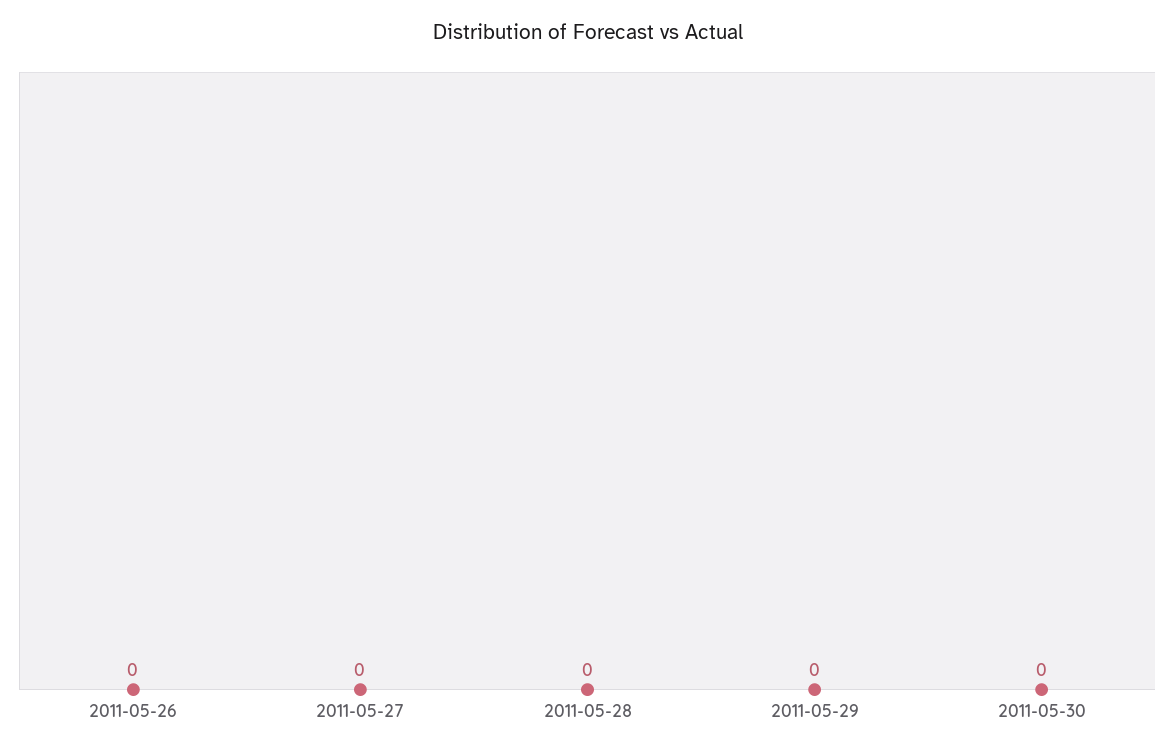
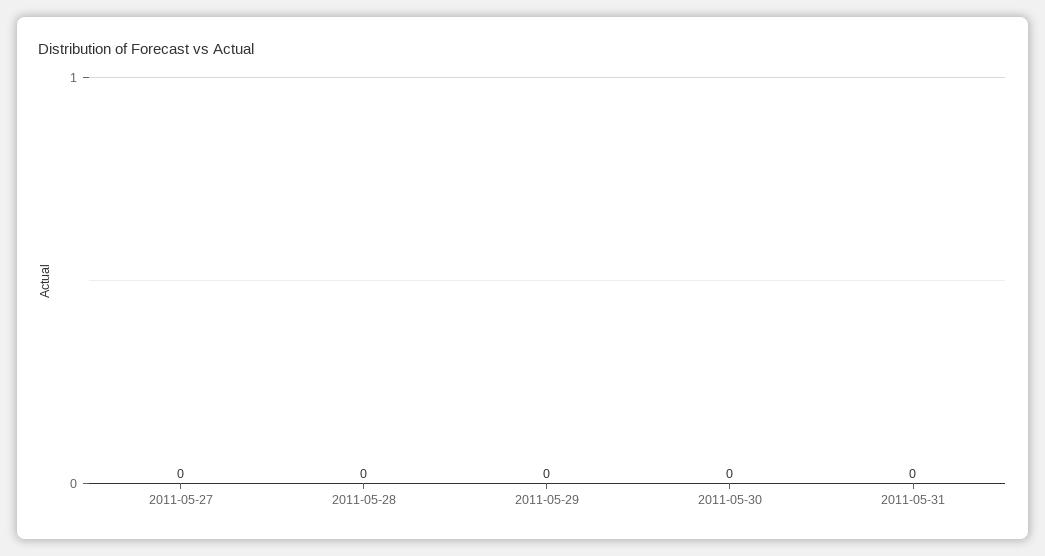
2011-05-26: 0 -> none
2011-05-31: none -> 0

